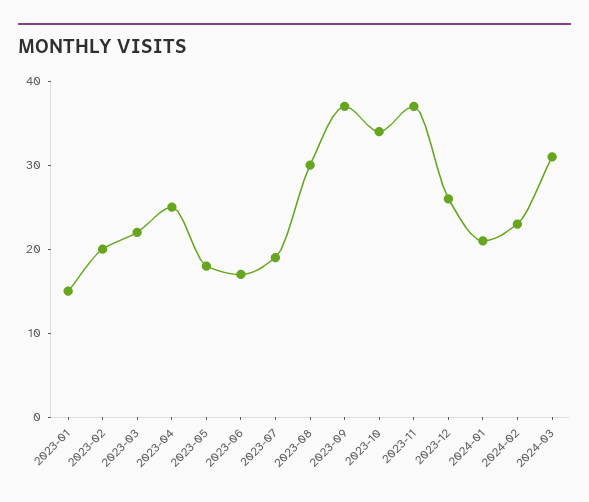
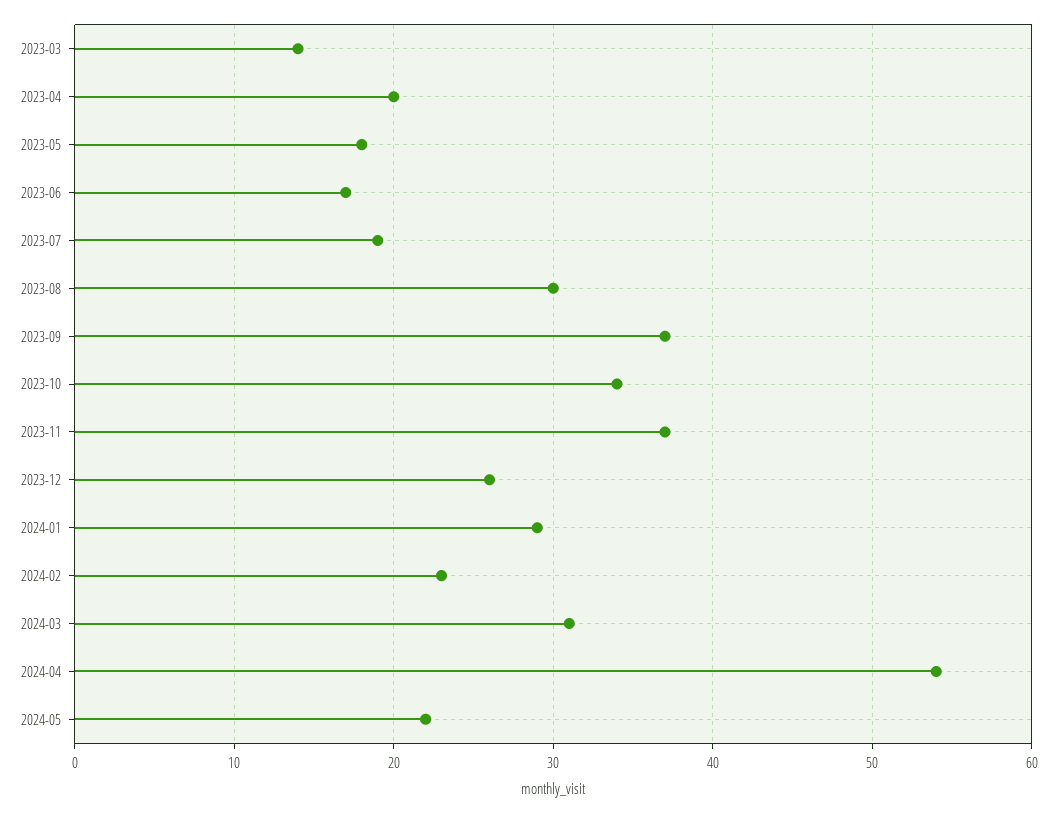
2023-01: 15 -> none
2023-02: 20 -> none
2023-03: 22 -> 14
2023-04: 25 -> 20
2024-01: 21 -> 29
2024-04: none -> 54
2024-05: none -> 22

